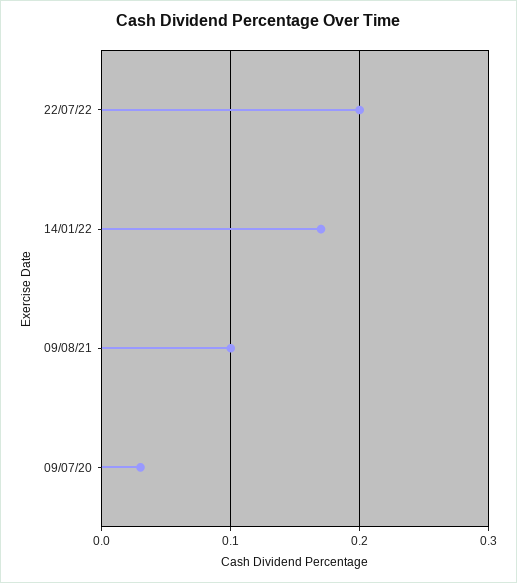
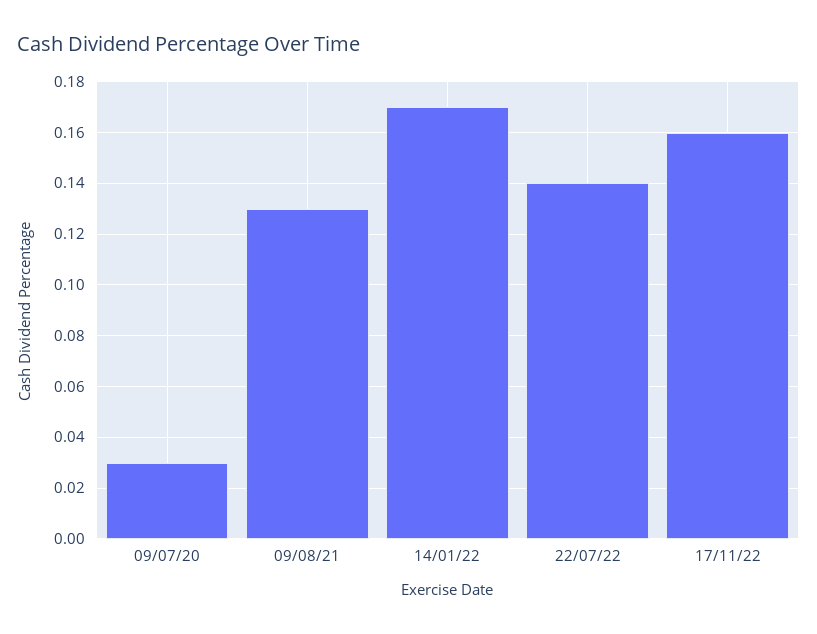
22/07/22: 0.2 -> 0.14
09/08/21: 0.1 -> 0.13
17/11/22: none -> 0.16

